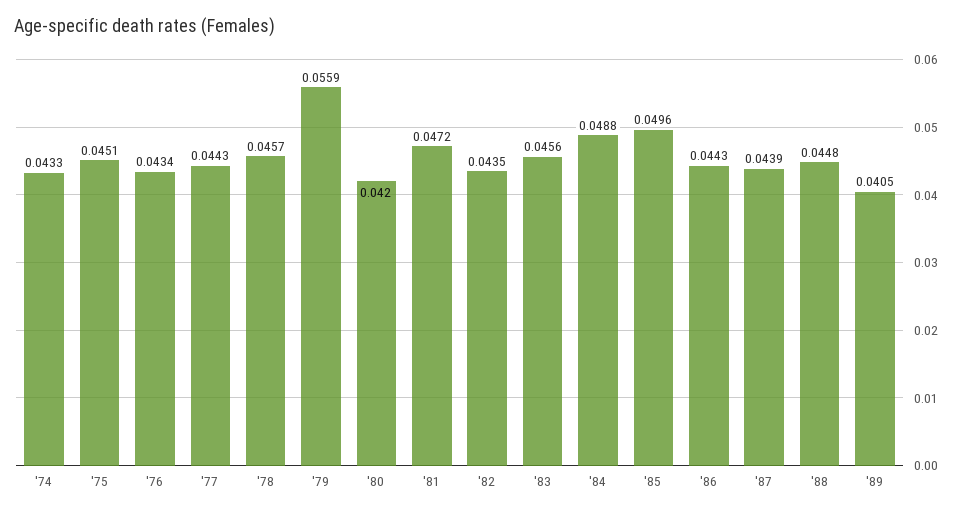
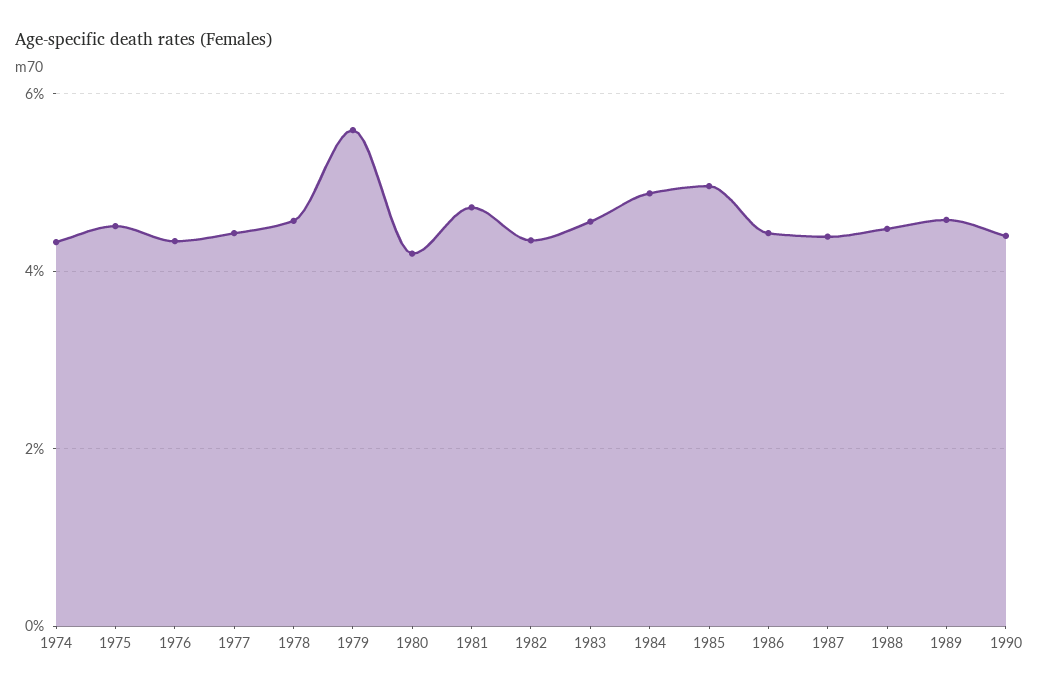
'89: 0.0405 -> 0.046
1990: none -> 0.044

